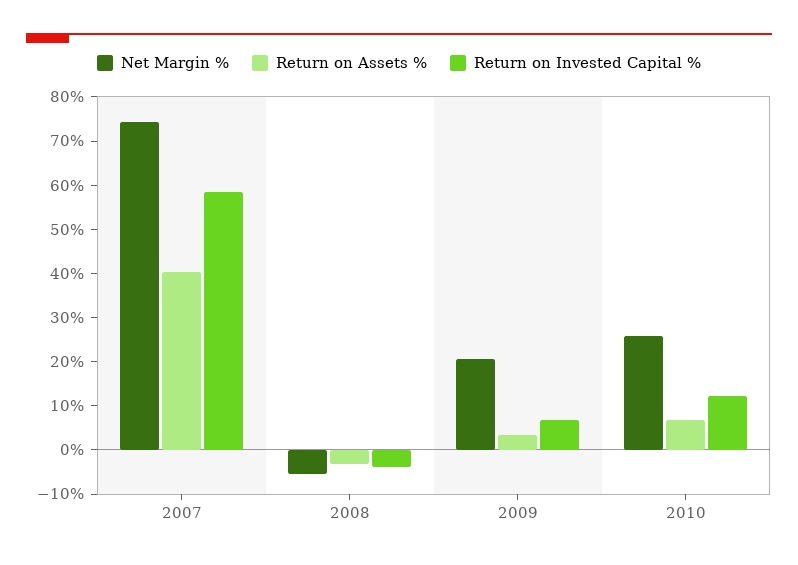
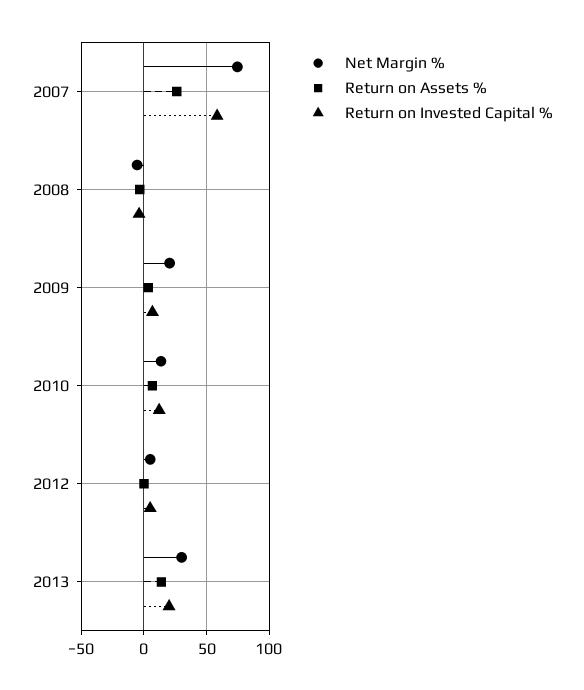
Return on Assets %, 2007: 40 -> 25
Net Margin %, 2010: 26 -> 15
Net Margin %, 2012: none -> 5
Return on Assets %, 2012: none -> 0
Return on Invested Capital %, 2012: none -> 5
Net Margin %, 2013: none -> 30
Return on Assets %, 2013: none -> 15
Return on Invested Capital %, 2013: none -> 20

